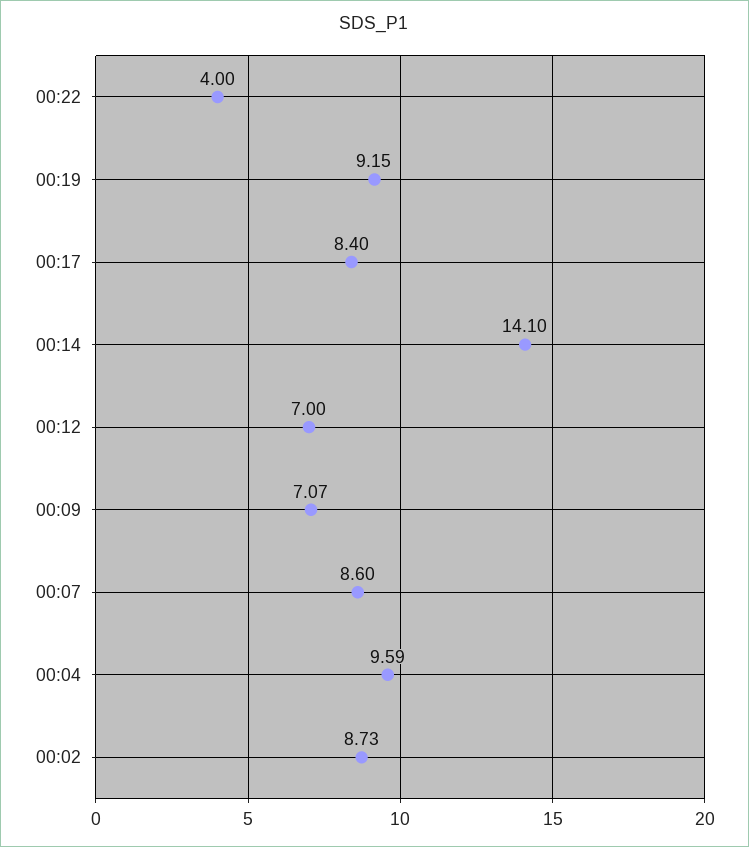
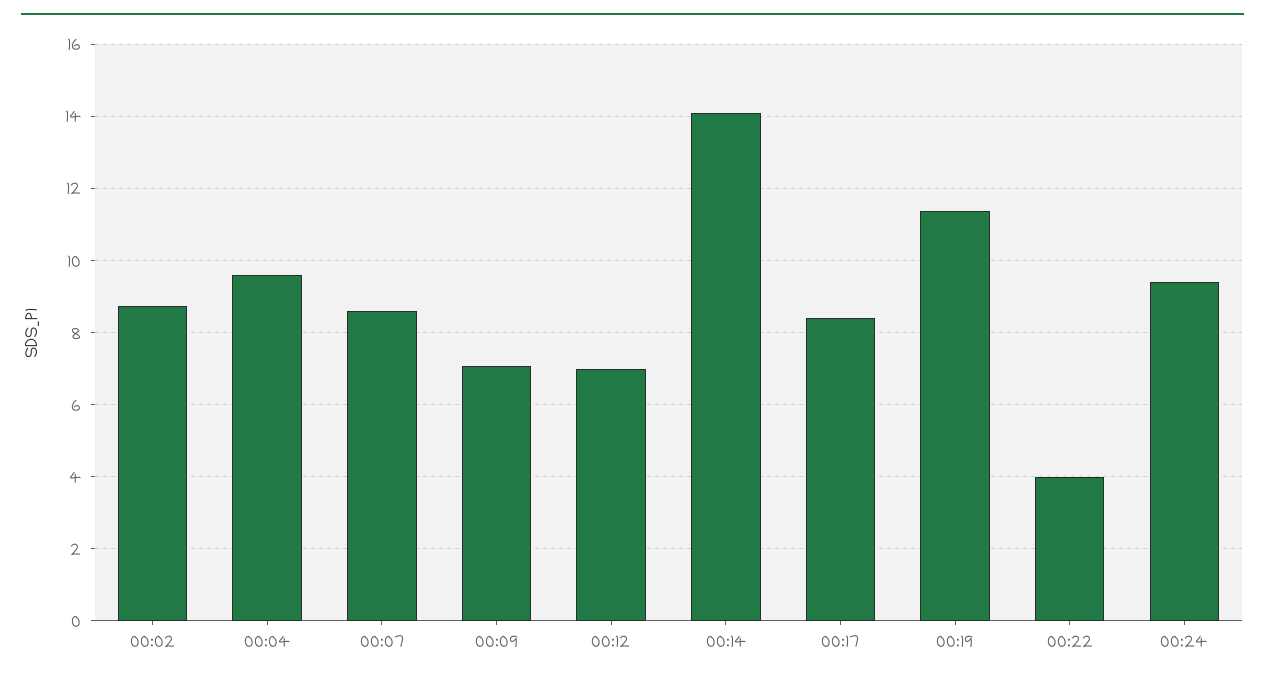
00:19: 9.15 -> 11.4
00:24: none -> 9.4

